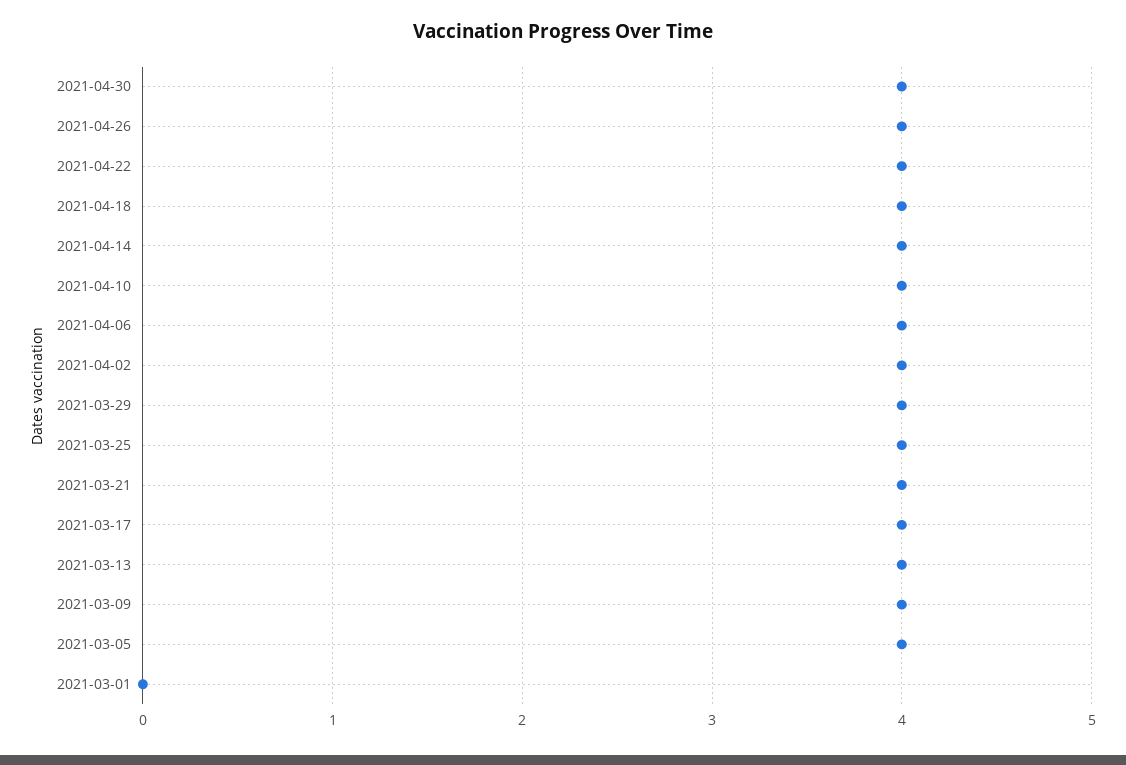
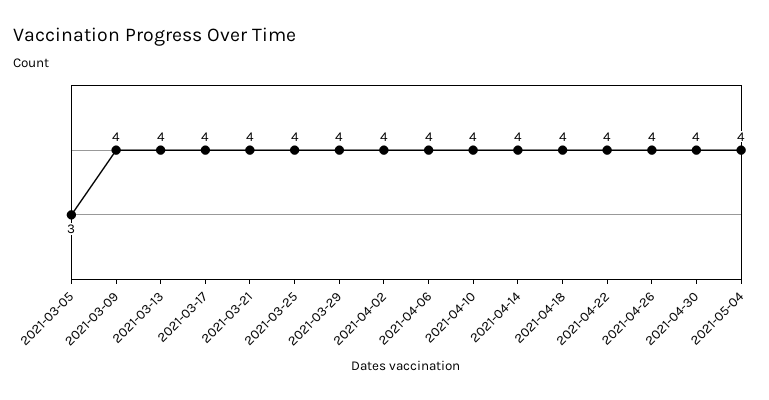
2021-03-05: 4 -> 3
2021-03-01: 0 -> none
2021-05-04: none -> 4

